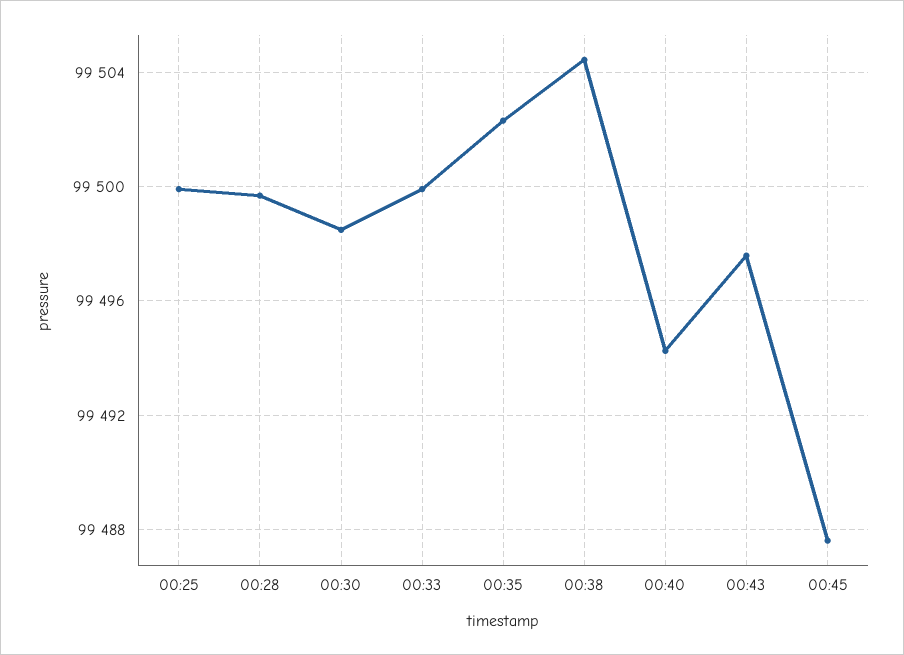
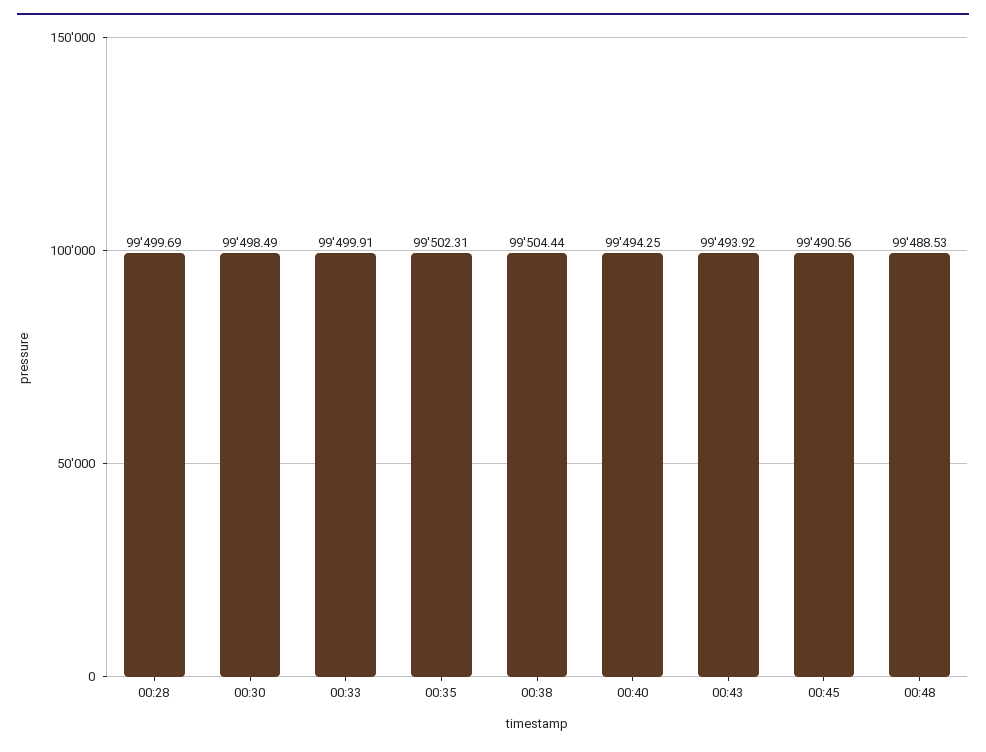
00:25: 99500 -> none
00:43: 99497.5 -> 99493.92
00:45: 99487.5 -> 99490.56
00:48: none -> 99488.53

